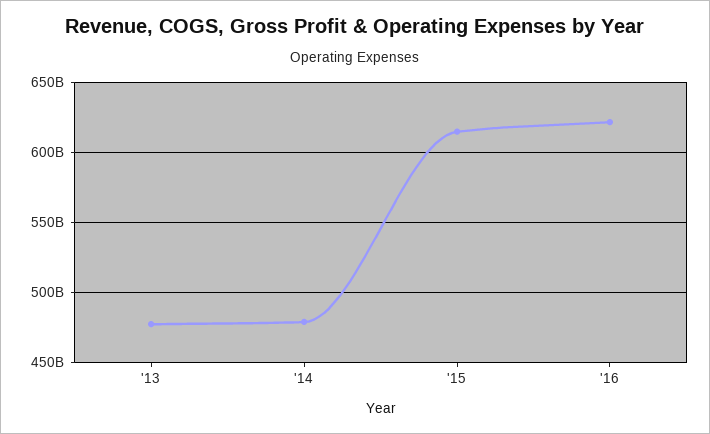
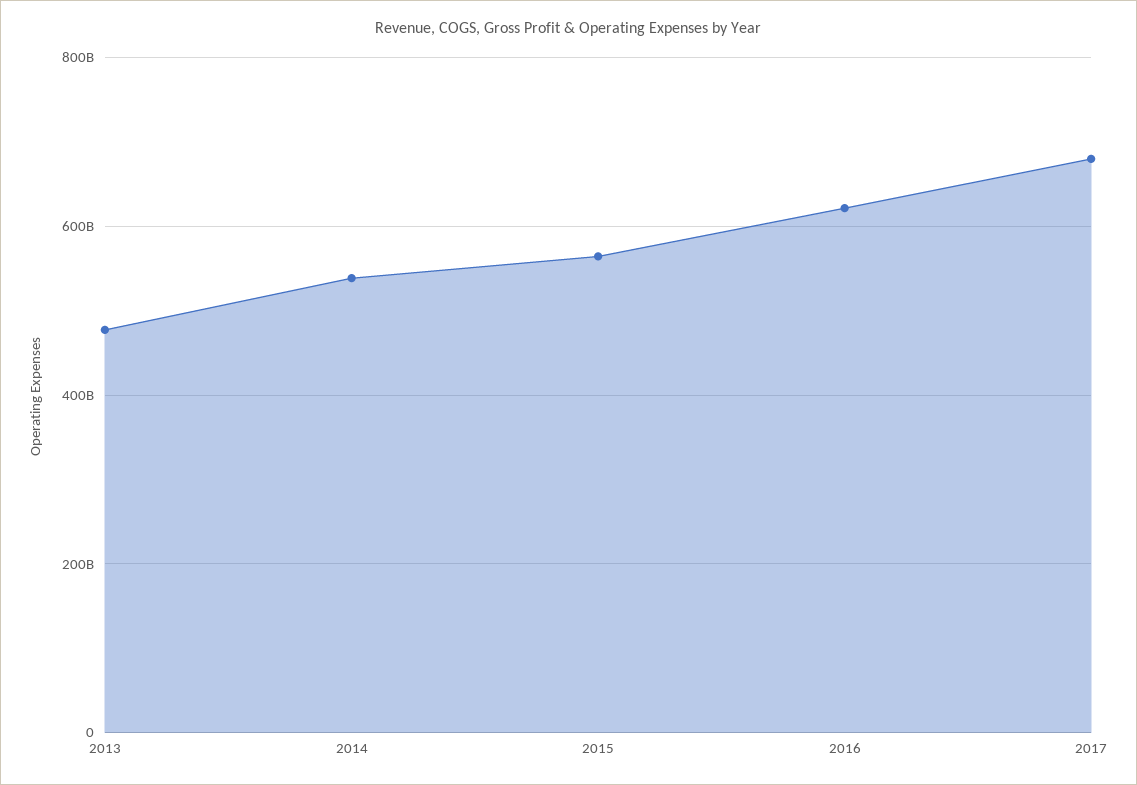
'14: 480000000000 -> 540000000000
'15: 615000000000 -> 560000000000
2017: none -> 680000000000

